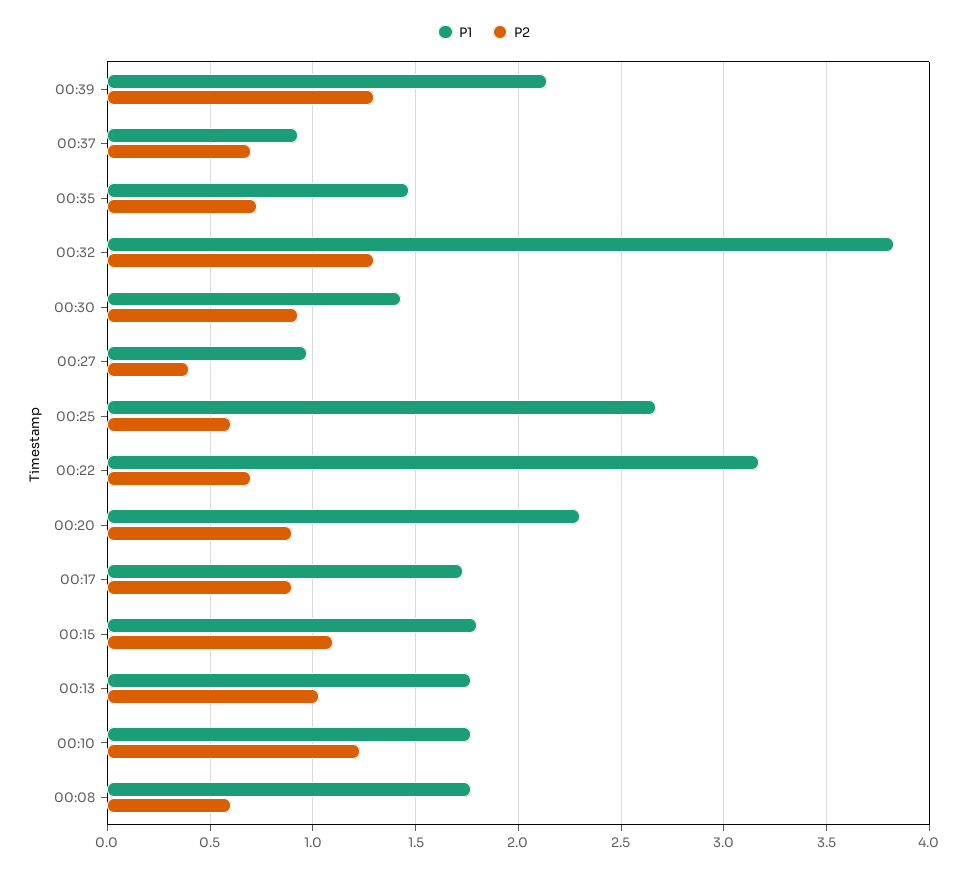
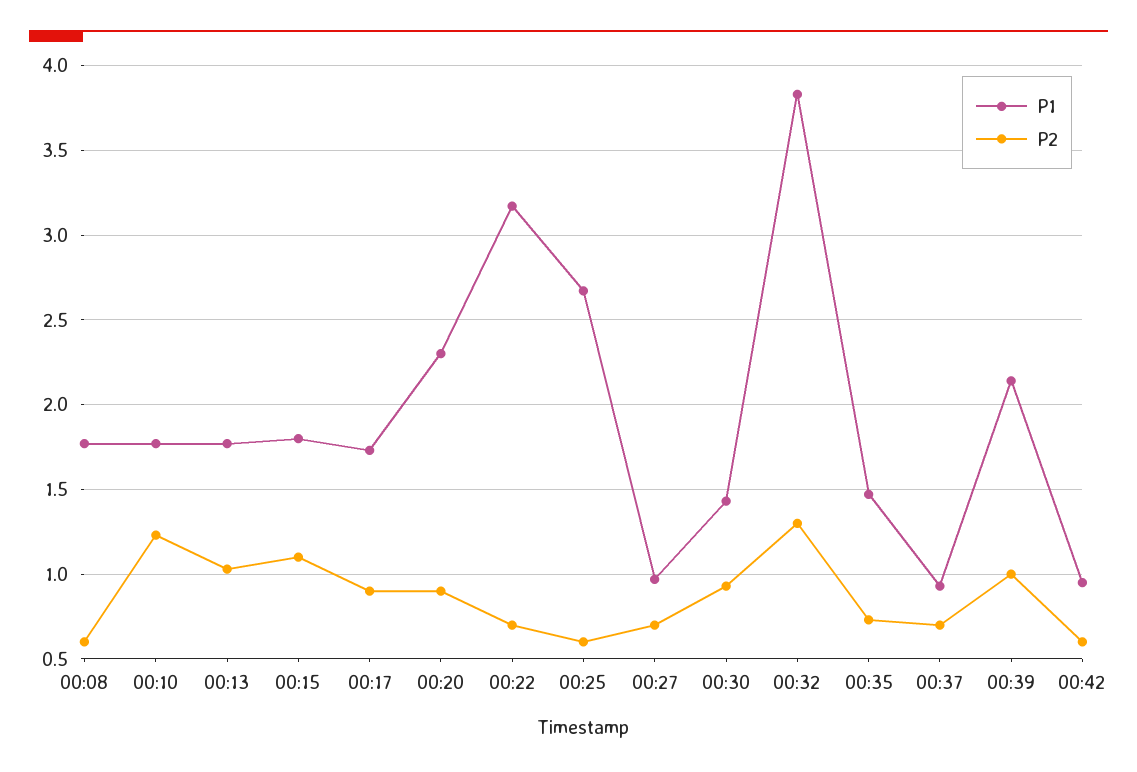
P2, 00:39: 1.3 -> 1
P2, 00:27: 0.4 -> 0.7
P1, 00:42: none -> 0.95
P2, 00:42: none -> 0.6

